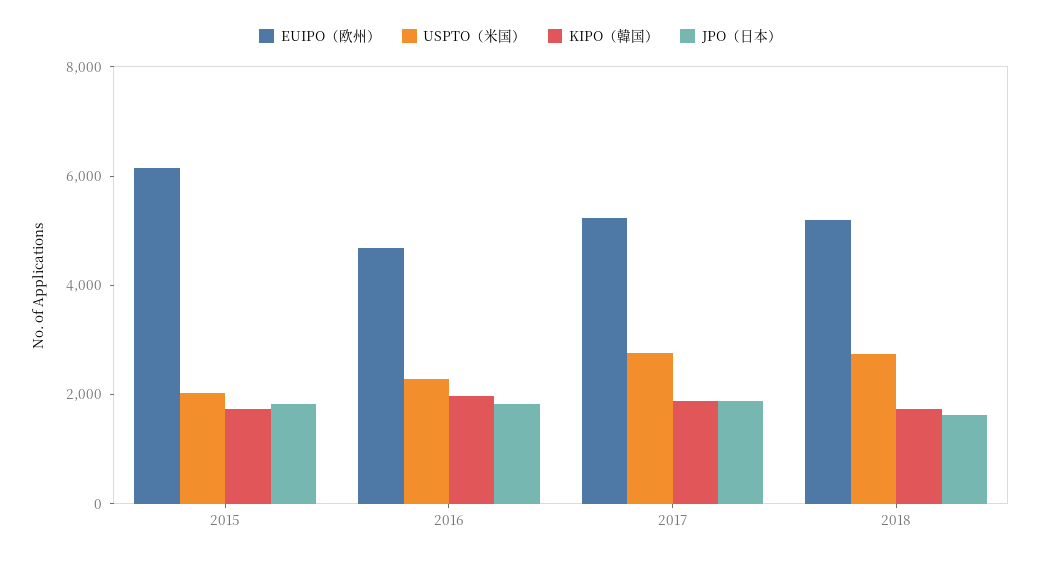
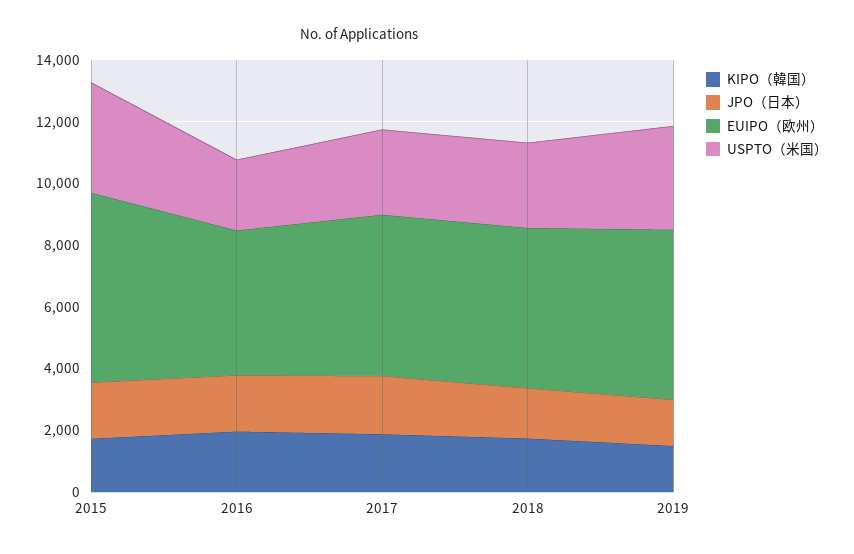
USPTO（米国）, 2015: 2000 -> 3500
KIPO（韓国）, 2019: none -> 1500
JPO（日本）, 2019: none -> 1500
EUIPO（欧州）, 2019: none -> 5500
USPTO（米国）, 2019: none -> 3500

